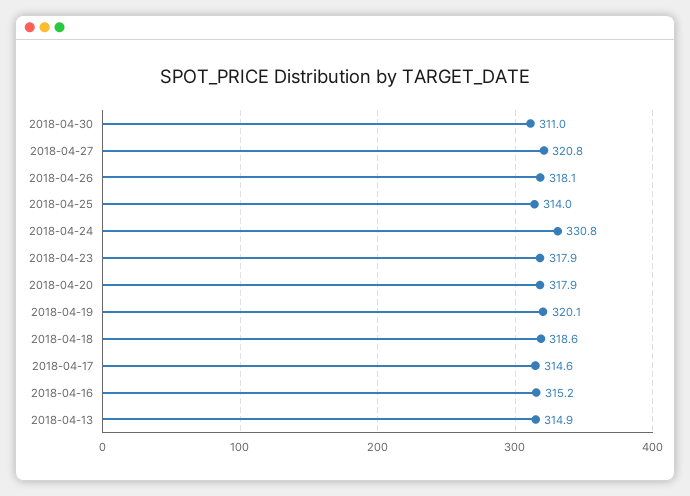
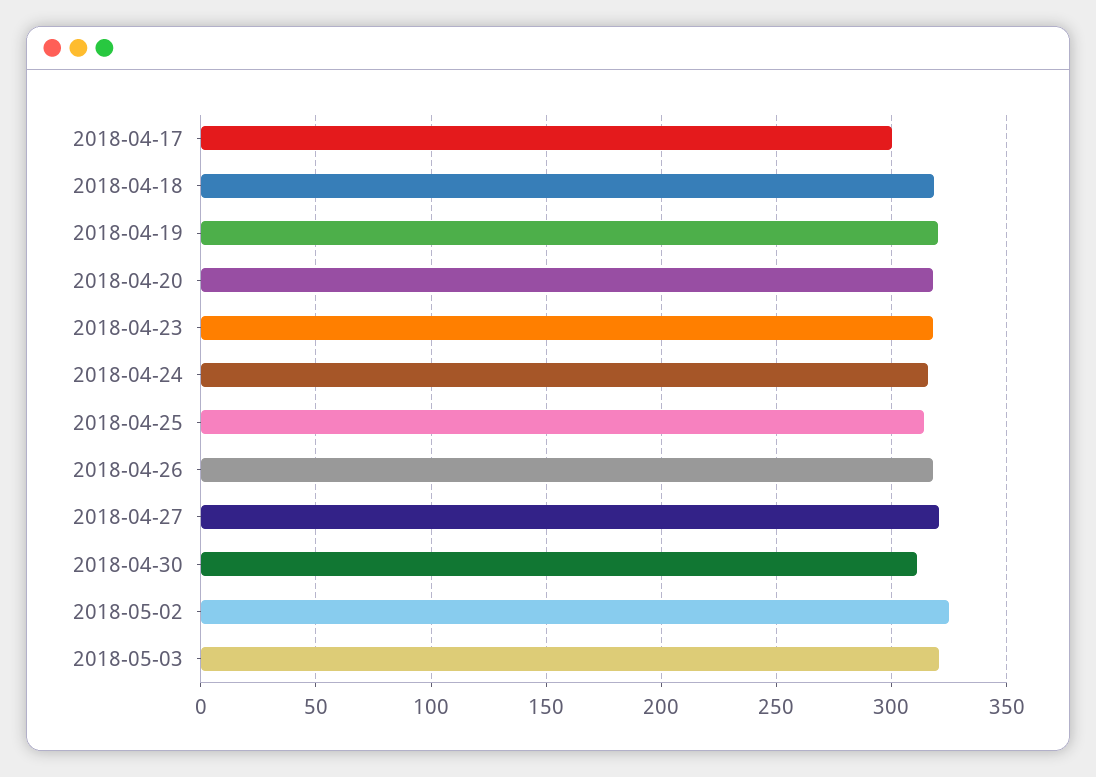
2018-04-24: 330.8 -> 315
2018-04-17: 314.6 -> 300
2018-04-16: 315.2 -> none
2018-04-13: 314.9 -> none
2018-05-02: none -> 325
2018-05-03: none -> 320

